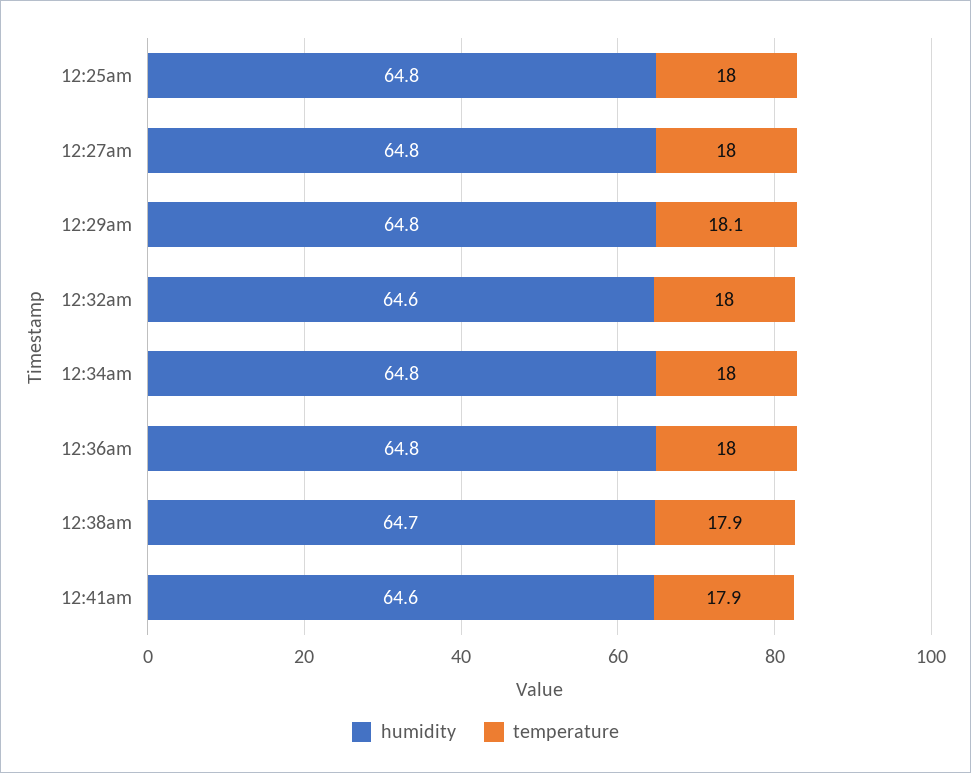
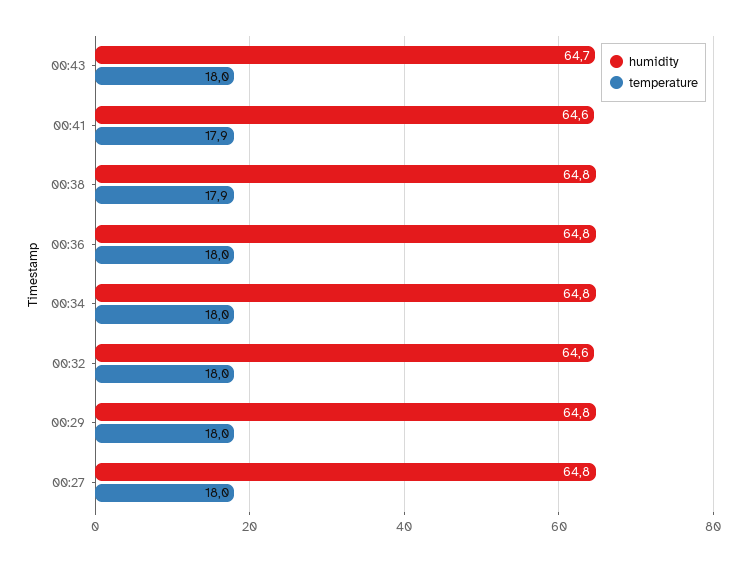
humidity, 12:25am: 64.8 -> none
temperature, 12:25am: 18 -> none
temperature, 12:29am: 18.1 -> 18
humidity, 12:38am: 64.7 -> 64.8
humidity, 00:43: none -> 64.7
temperature, 00:43: none -> 18

